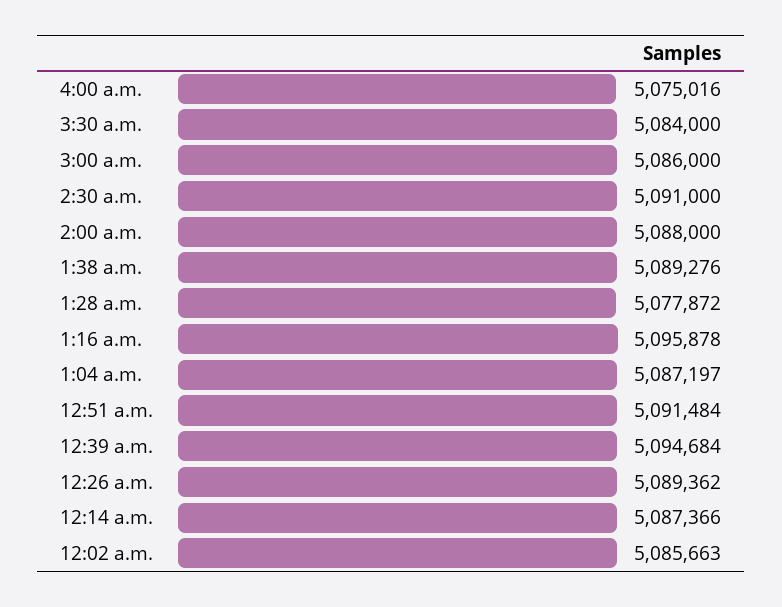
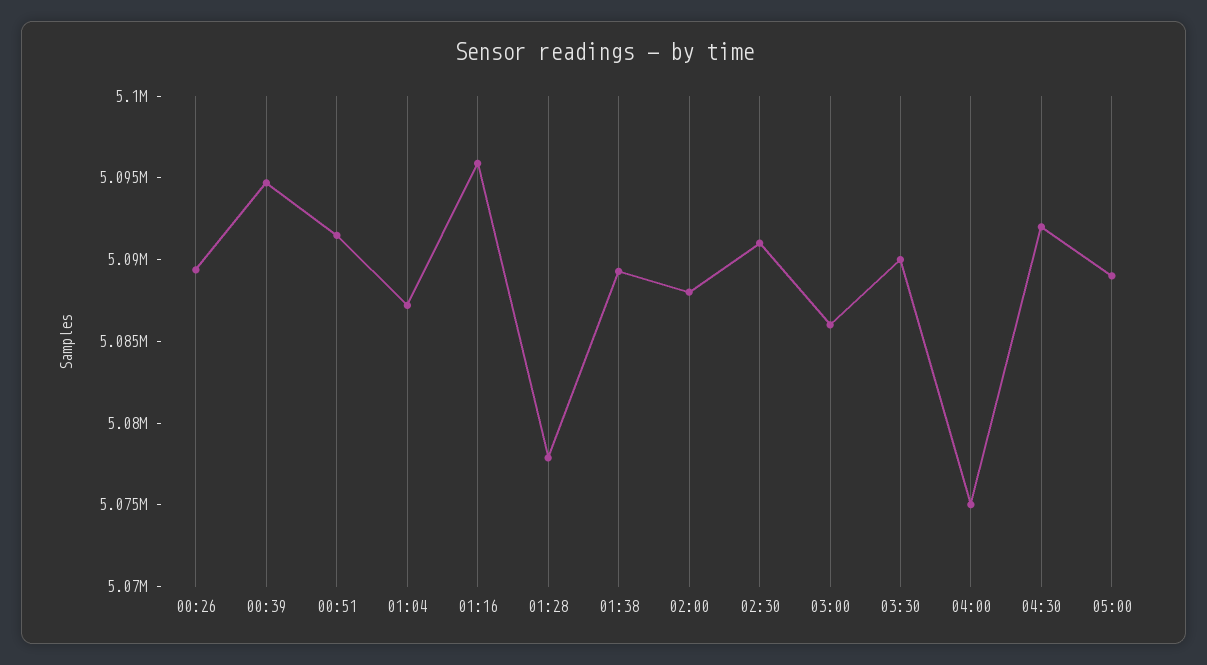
3:30 a.m.: 5084000 -> 5090000
12:14 a.m.: 5087366 -> none
12:02 a.m.: 5085663 -> none
04:30: none -> 5092000
05:00: none -> 5089000

